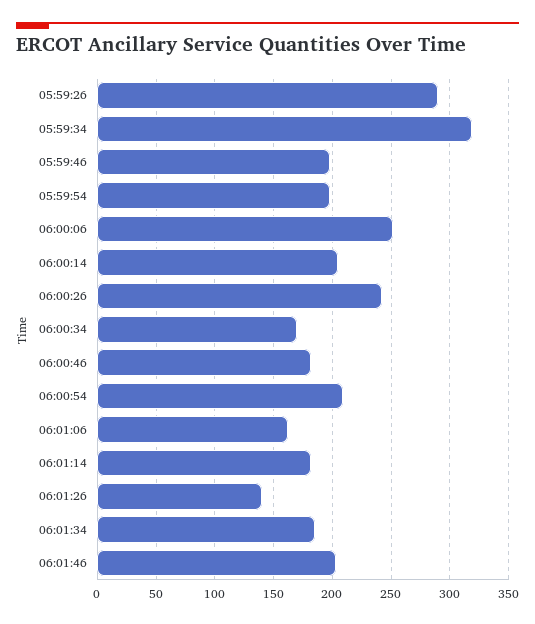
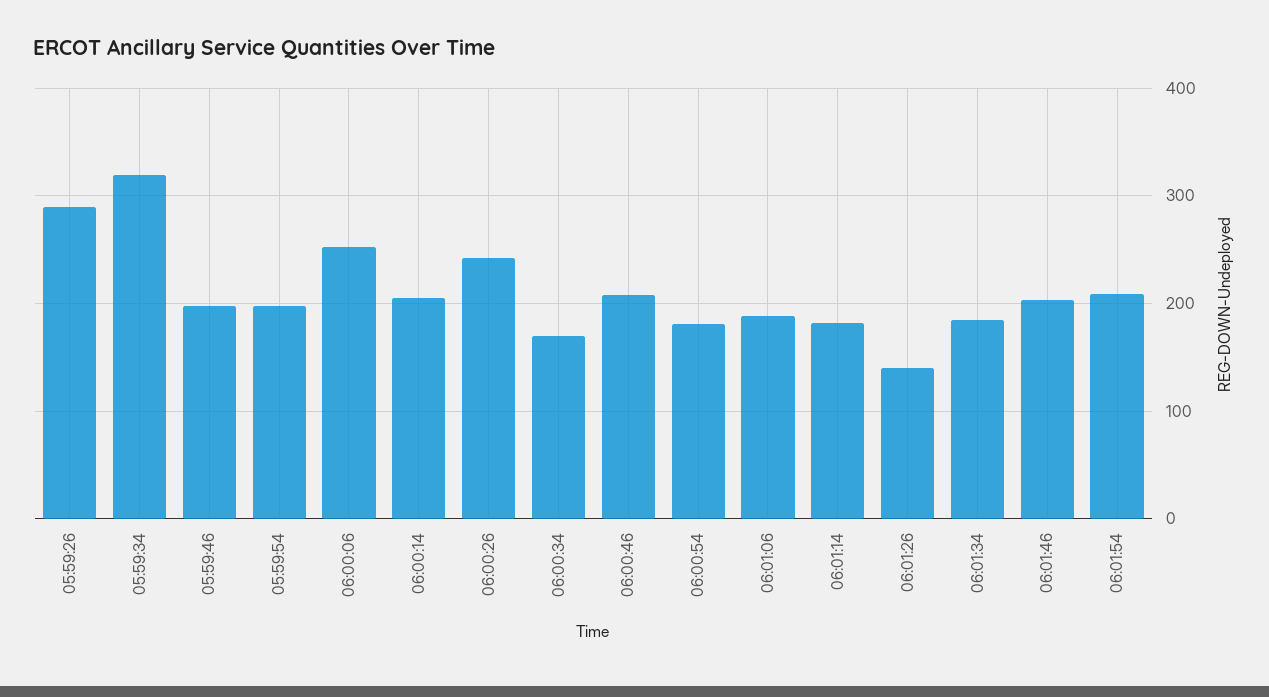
06:00:46: 180 -> 210
06:00:54: 210 -> 180
06:01:06: 160 -> 190
06:01:54: none -> 210

